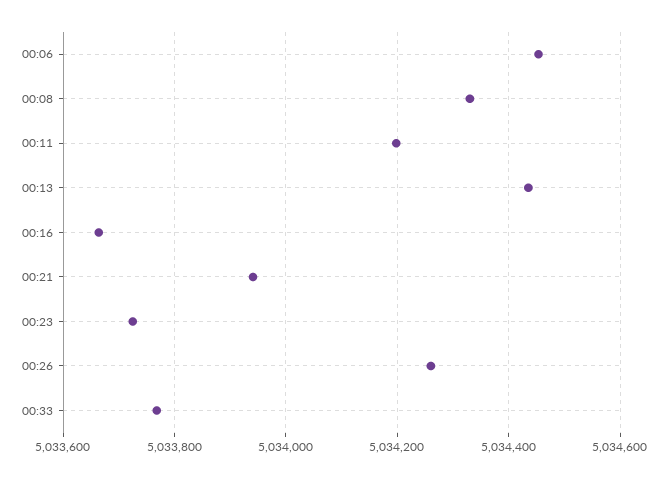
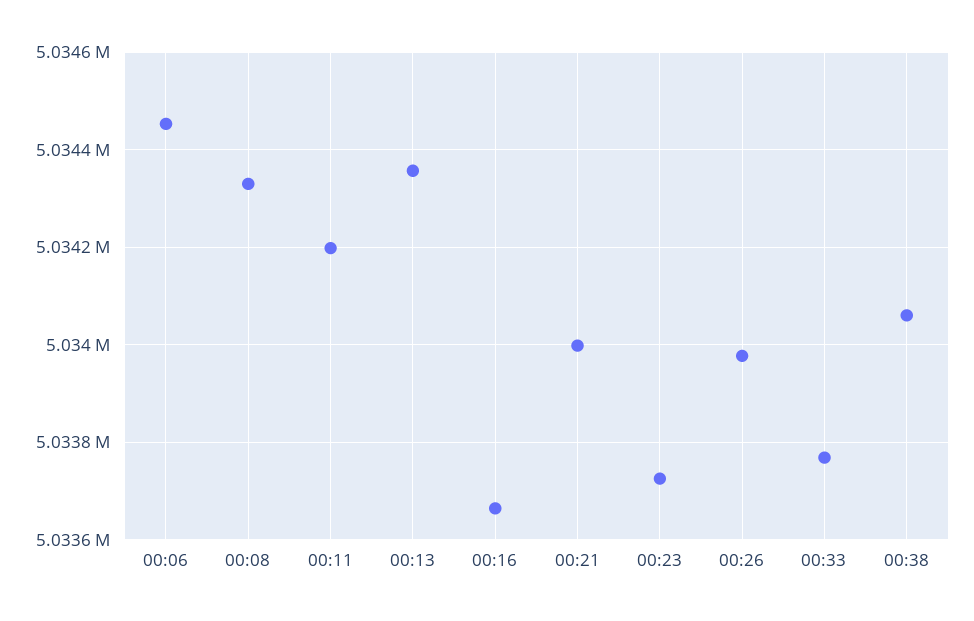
00:13: 5034440 -> 5034360
00:21: 5033940 -> 5034000
00:26: 5034260 -> 5033980
00:38: none -> 5034060

